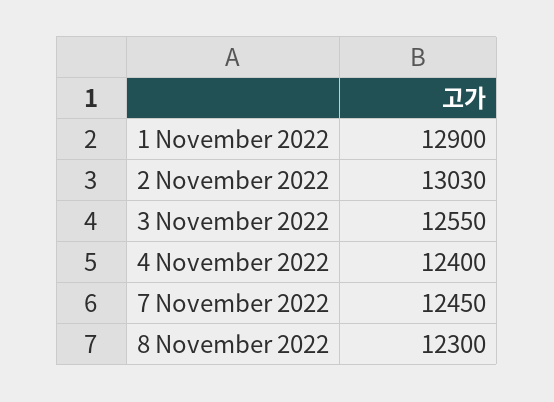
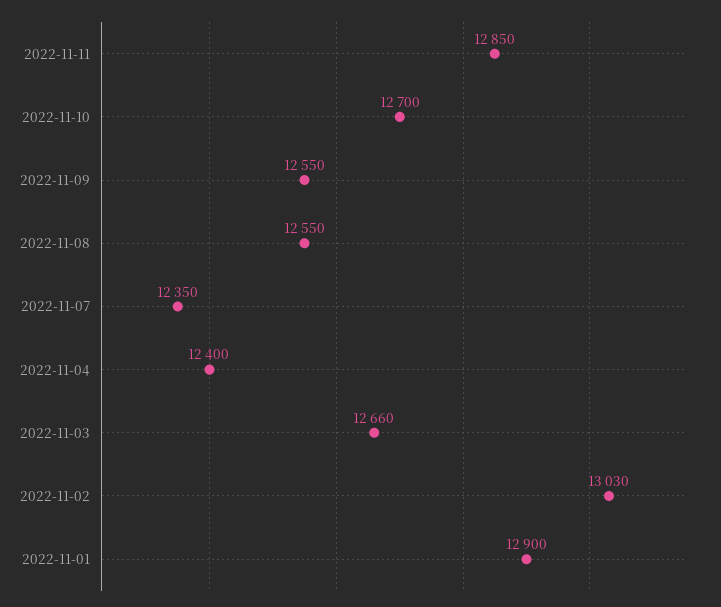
3 November 2022: 12550 -> 12660
7 November 2022: 12450 -> 12350
8 November 2022: 12300 -> 12550
2022-11-11: none -> 12850
2022-11-10: none -> 12700
2022-11-09: none -> 12550

